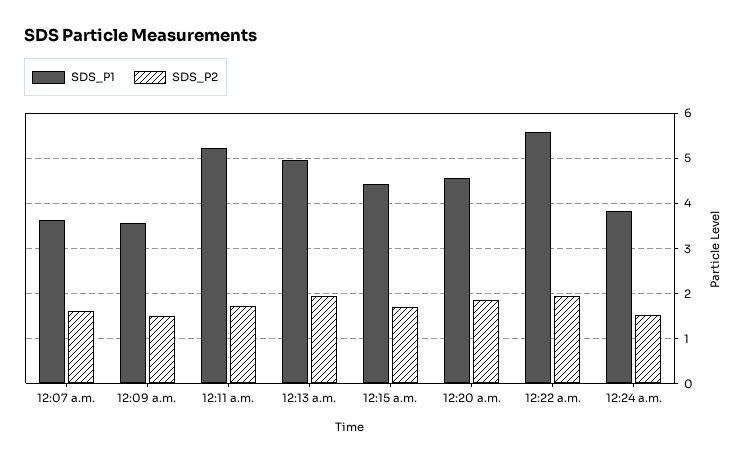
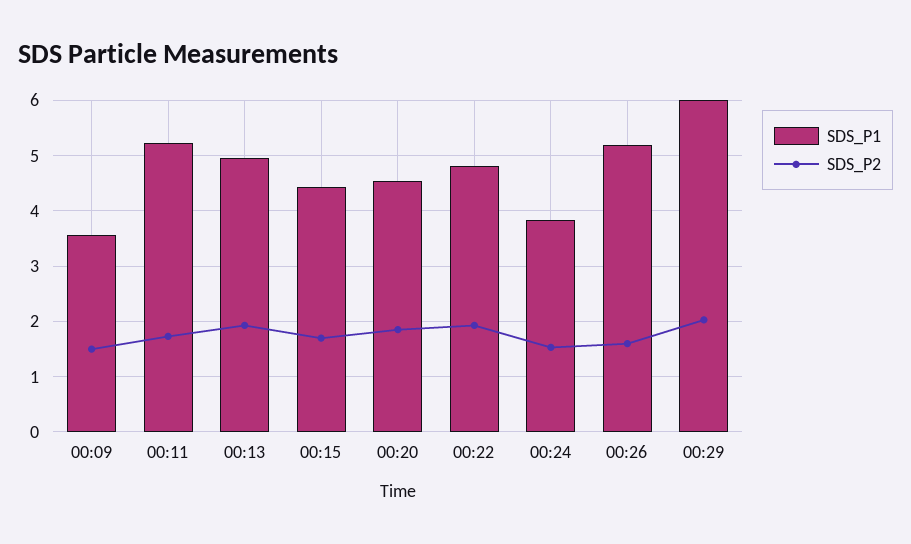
SDS_P1, 12:07 a.m.: 3.6 -> none
SDS_P2, 12:07 a.m.: 1.6 -> none
SDS_P1, 12:22 a.m.: 5.6 -> 4.8
SDS_P1, 00:26: none -> 5.2
SDS_P2, 00:26: none -> 1.6
SDS_P1, 00:29: none -> 6
SDS_P2, 00:29: none -> 2

